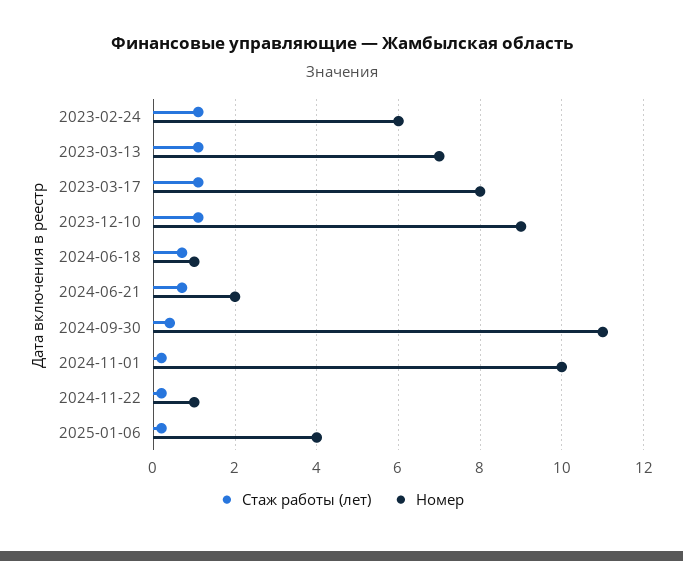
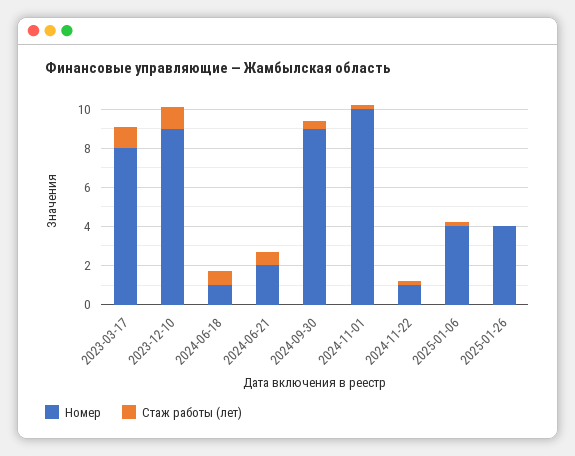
Стаж работы (лет), 2023-02-24: 1 -> none
Номер, 2023-02-24: 6 -> none
Стаж работы (лет), 2023-03-13: 1 -> none
Номер, 2023-03-13: 7 -> none
Номер, 2024-09-30: 11 -> 9
Номер, 2025-01-26: none -> 4
Стаж работы (лет), 2025-01-26: none -> 0

